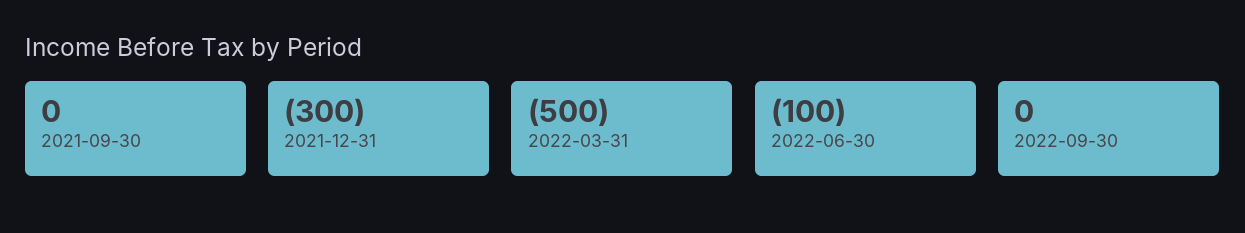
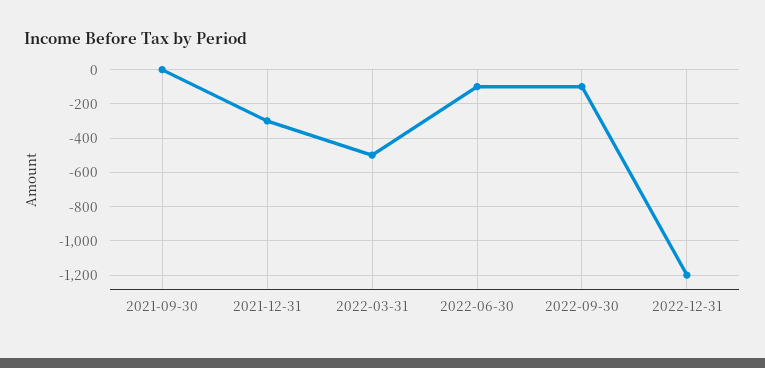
2022-09-30: 0 -> -100
2022-12-31: none -> -1200

